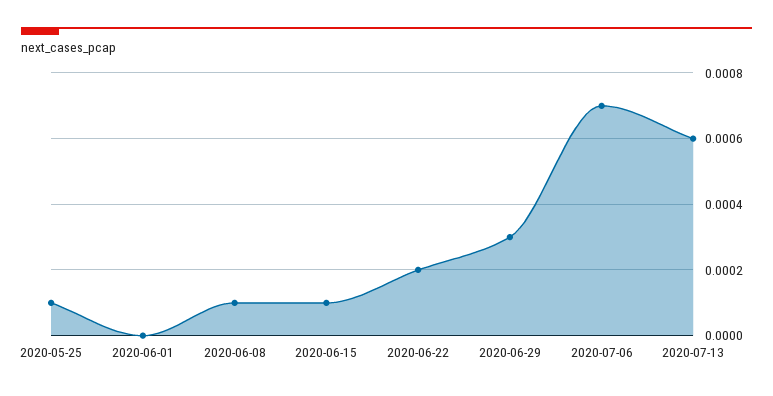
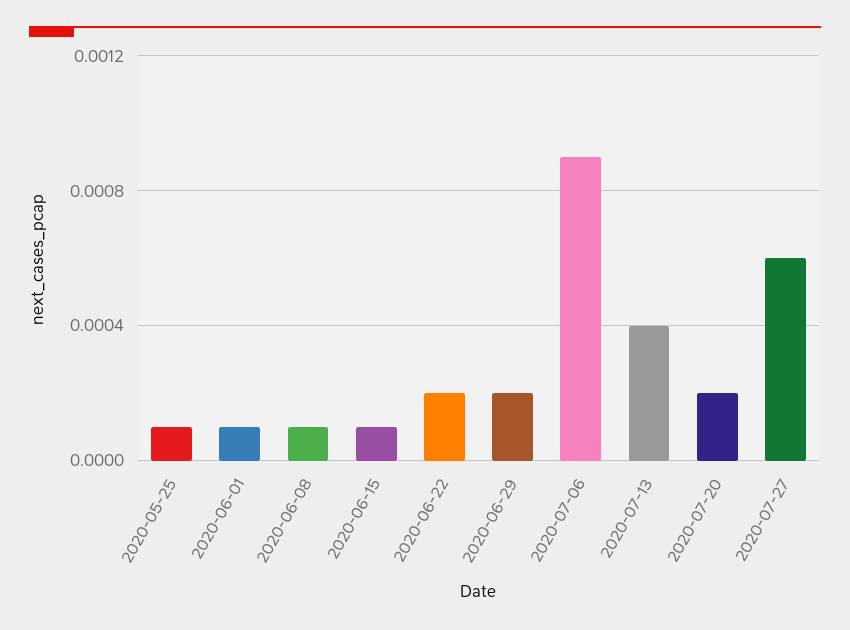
2020-06-01: 0 -> 0.0001
2020-06-29: 0.0003 -> 0.0002
2020-07-06: 0.0007 -> 0.0009
2020-07-13: 0.0006 -> 0.0004
2020-07-20: none -> 0.0002
2020-07-27: none -> 0.0006

